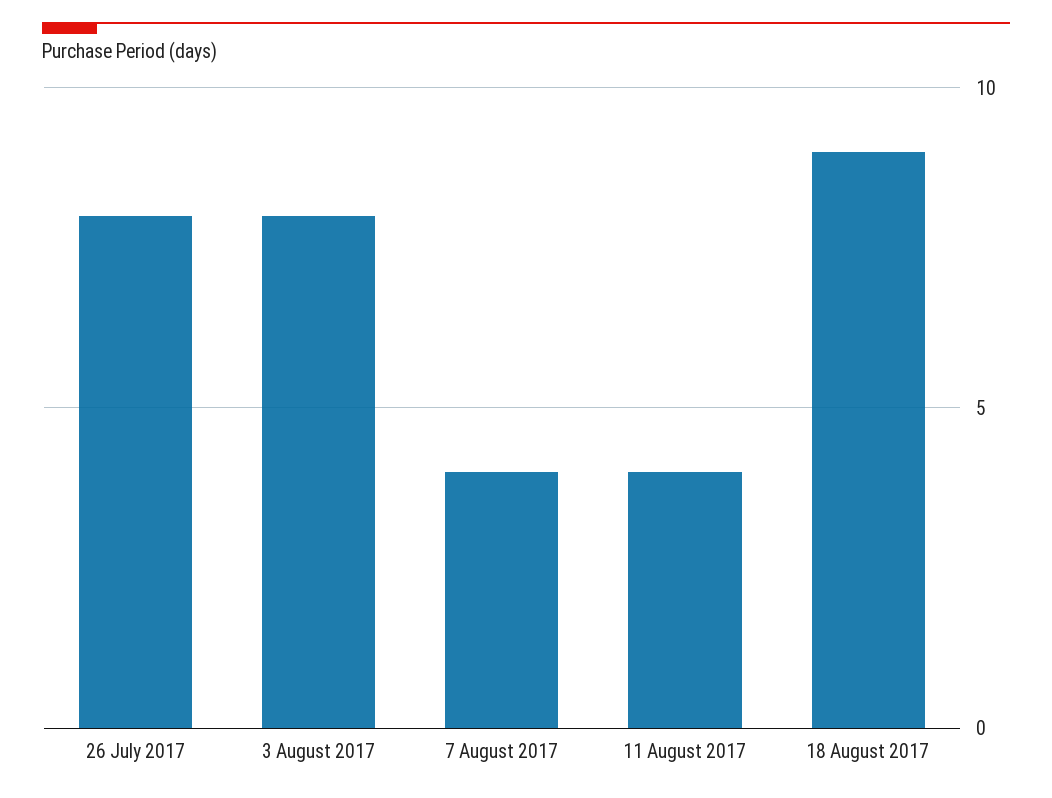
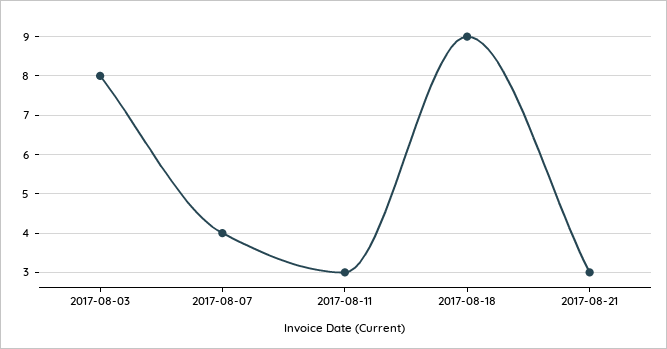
26 July 2017: 8 -> none
11 August 2017: 4 -> 3
2017-08-21: none -> 3

